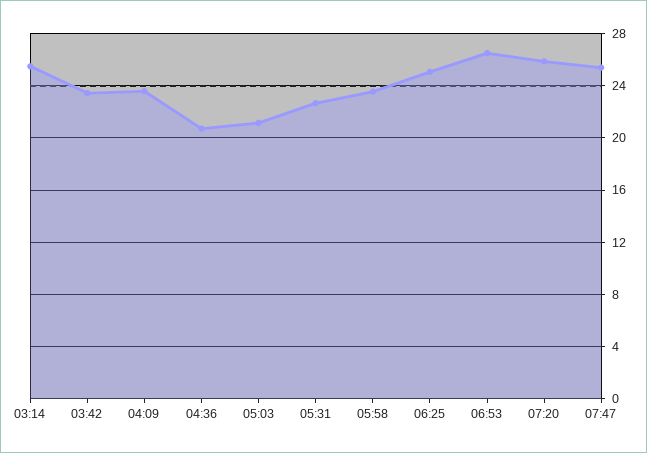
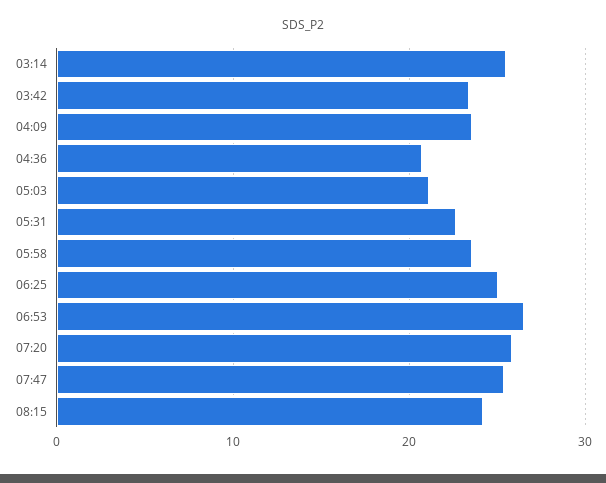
08:15: none -> 24

